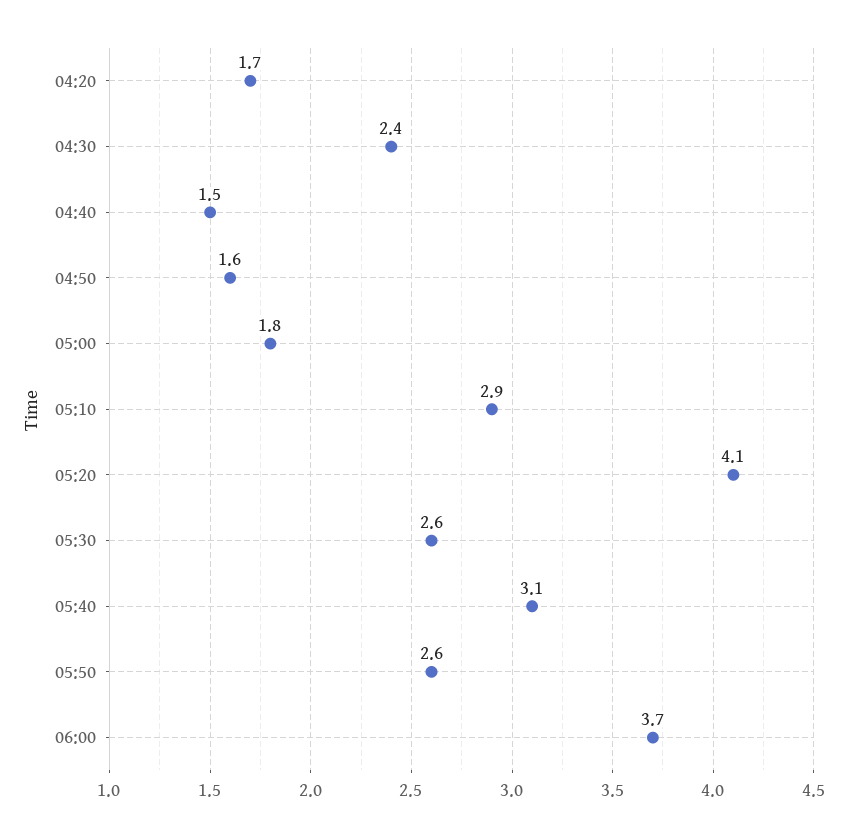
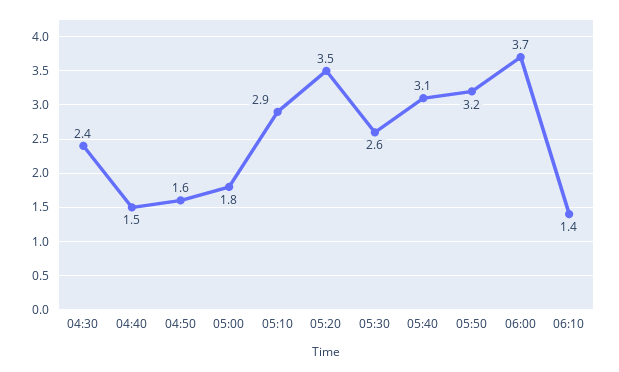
04:20: 1.7 -> none
05:20: 4.1 -> 3.5
05:50: 2.6 -> 3.2
06:10: none -> 1.4

